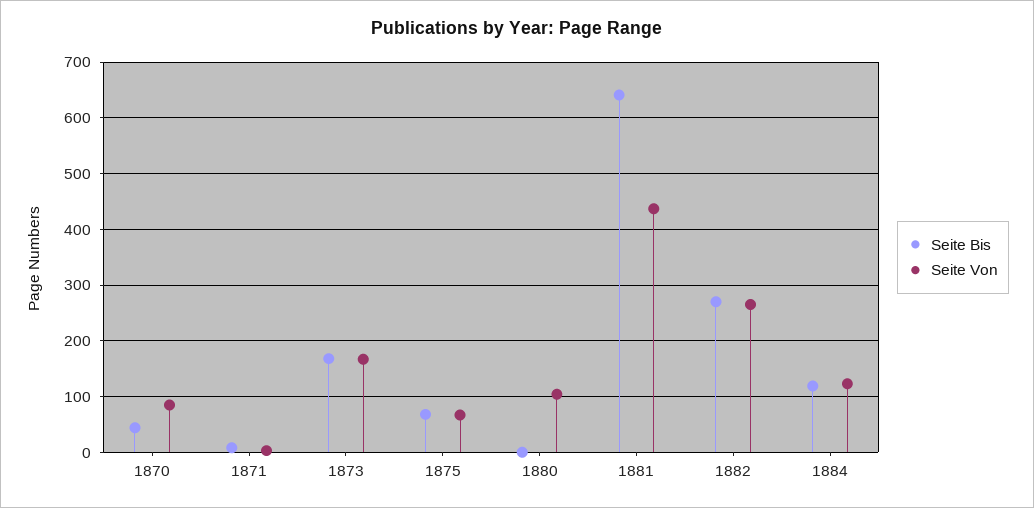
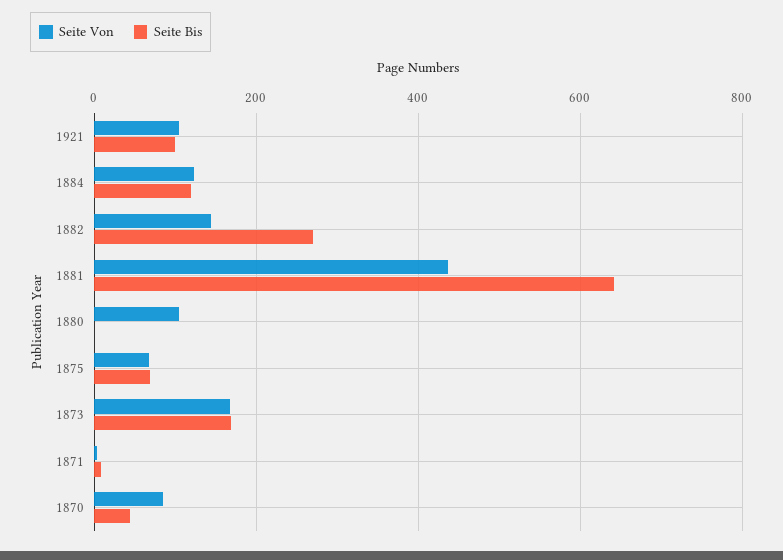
Seite Von, 1882: 260 -> 140
Seite Von, 1921: none -> 100
Seite Bis, 1921: none -> 100

